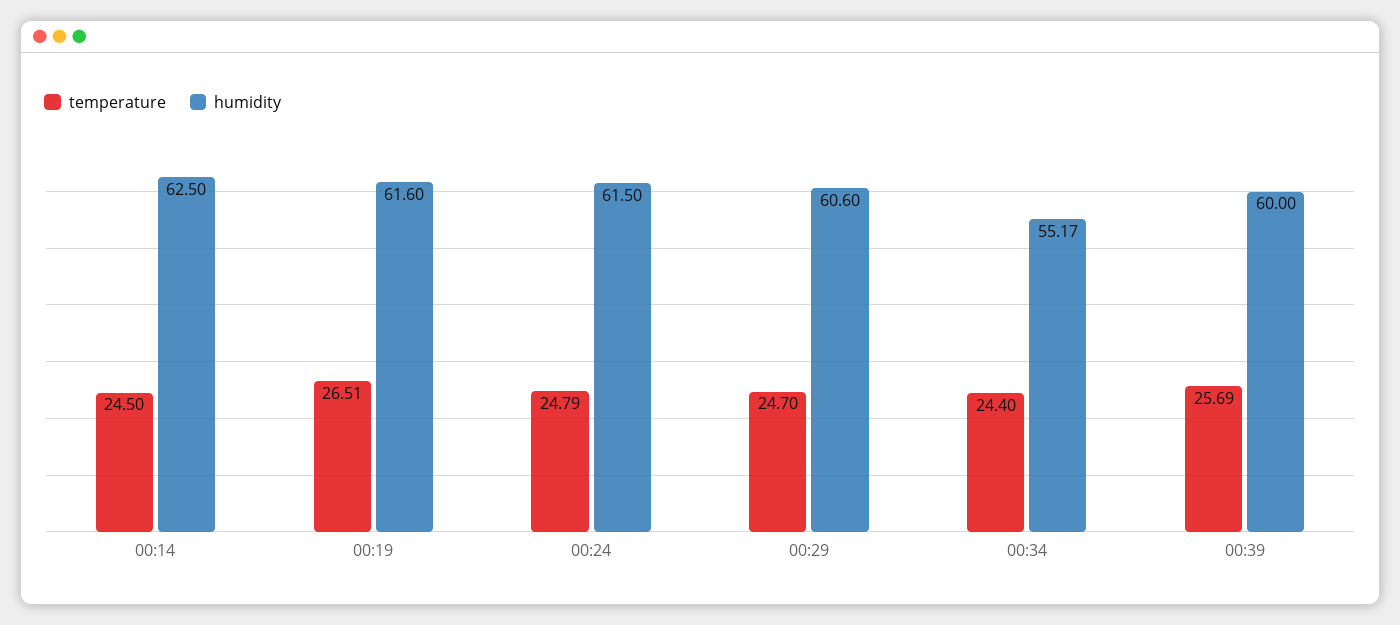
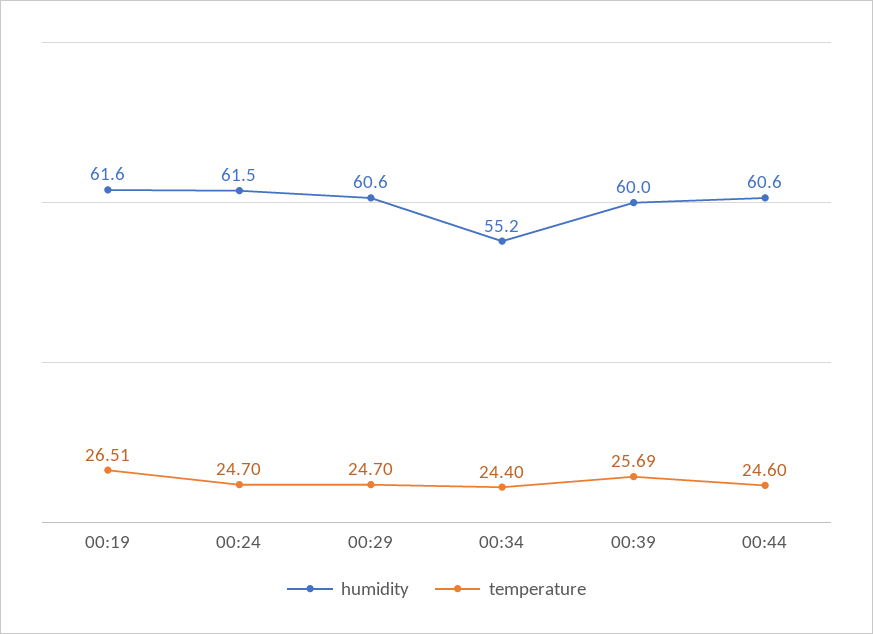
temperature, 00:14: 24.5 -> none
humidity, 00:14: 62.5 -> none
temperature, 00:24: 24.79 -> 24.7
humidity, 00:44: none -> 60.6
temperature, 00:44: none -> 24.6

